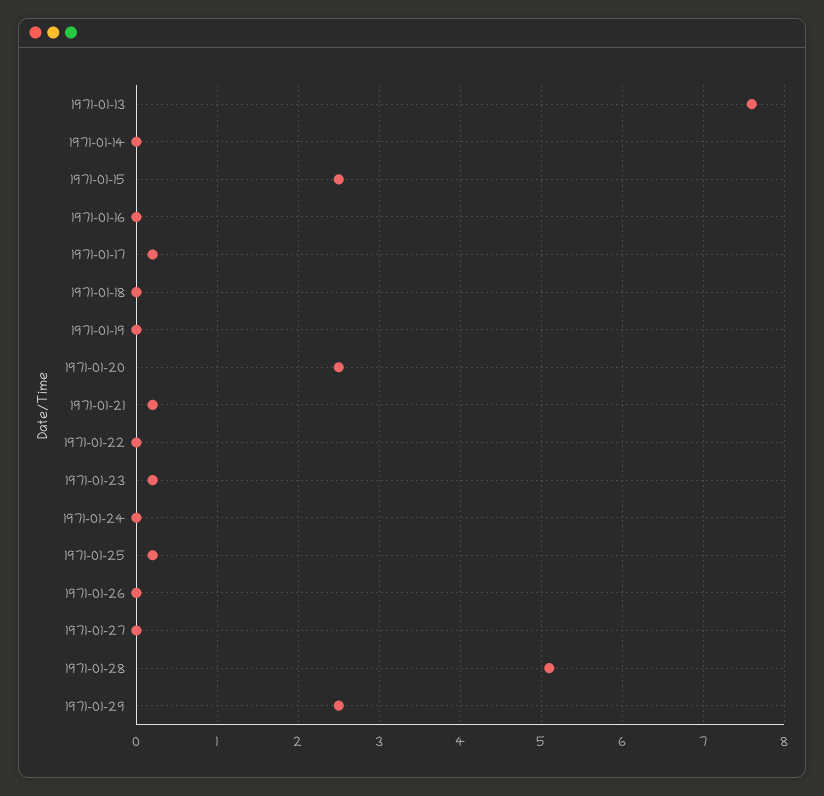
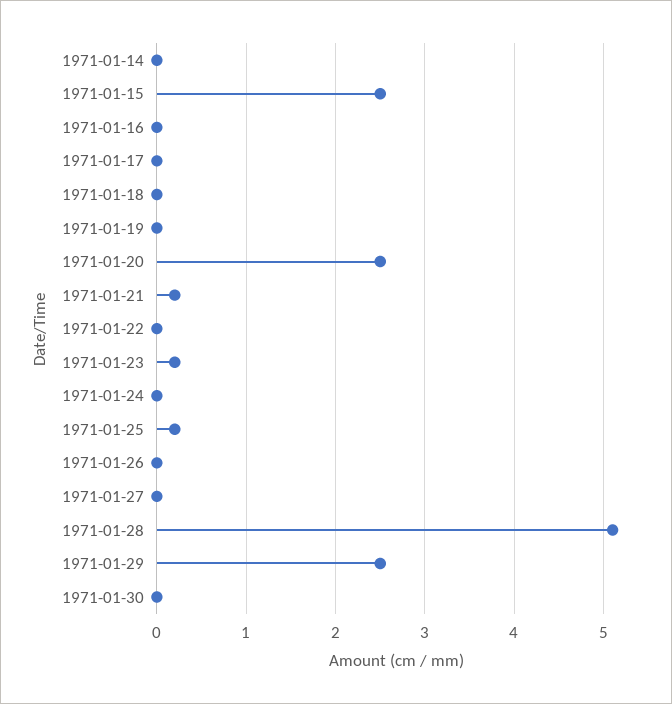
1971-01-13: 7.6 -> none
1971-01-17: 0.2 -> 0
1971-01-30: none -> 0

